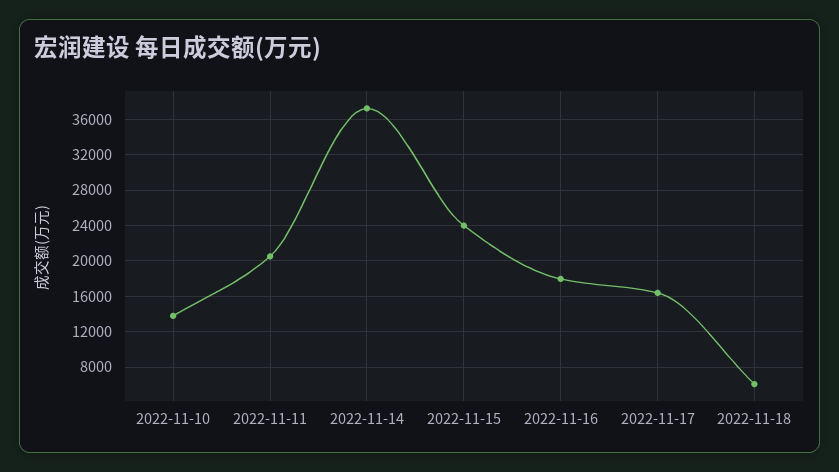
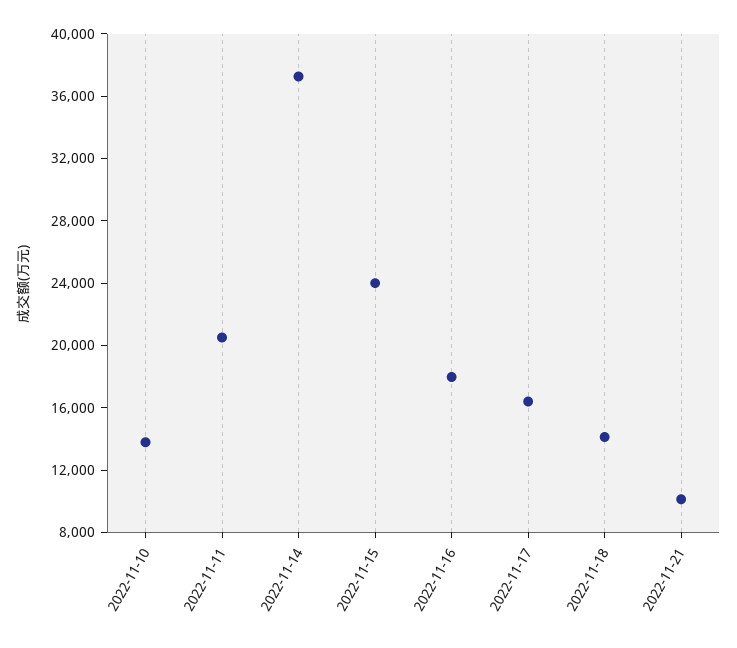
2022-11-18: 6000 -> 14000
2022-11-21: none -> 10000

